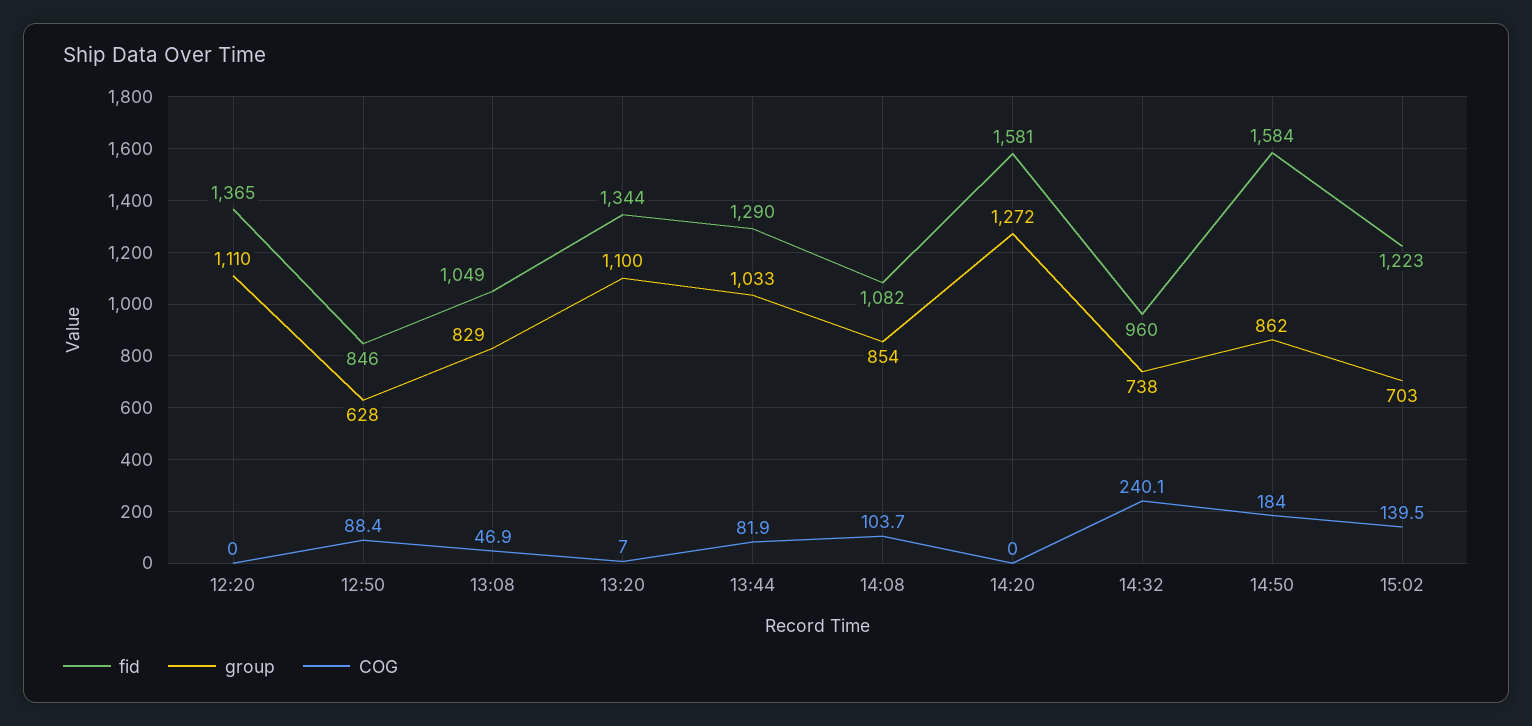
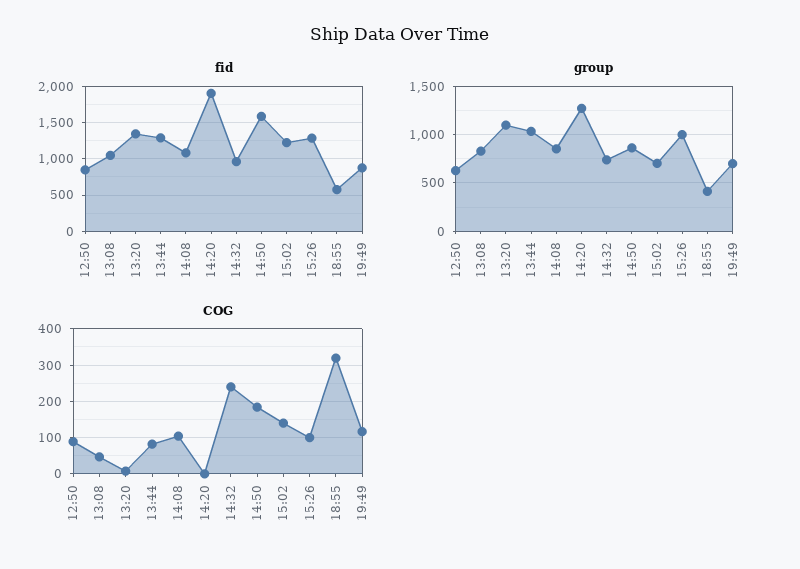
fid, 12:20: 1365 -> none
group, 12:20: 1110 -> none
COG, 12:20: 0 -> none
fid, 14:20: 1581 -> 1900
fid, 15:26: none -> 1300
fid, 18:55: none -> 600
fid, 19:49: none -> 900
group, 15:26: none -> 1000
group, 18:55: none -> 400
group, 19:49: none -> 700
COG, 15:26: none -> 100
COG, 18:55: none -> 320
COG, 19:49: none -> 120

